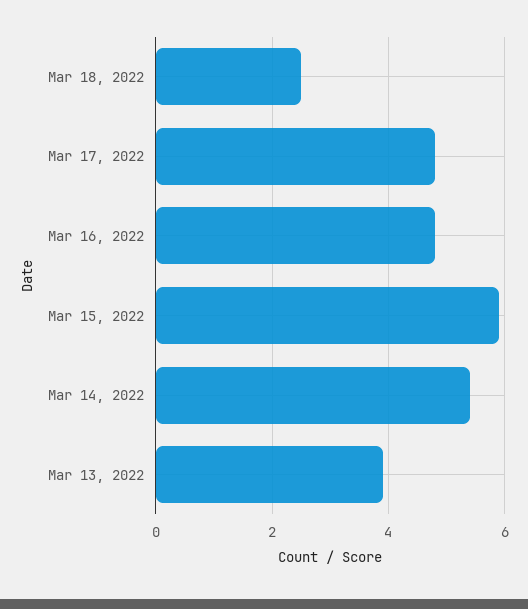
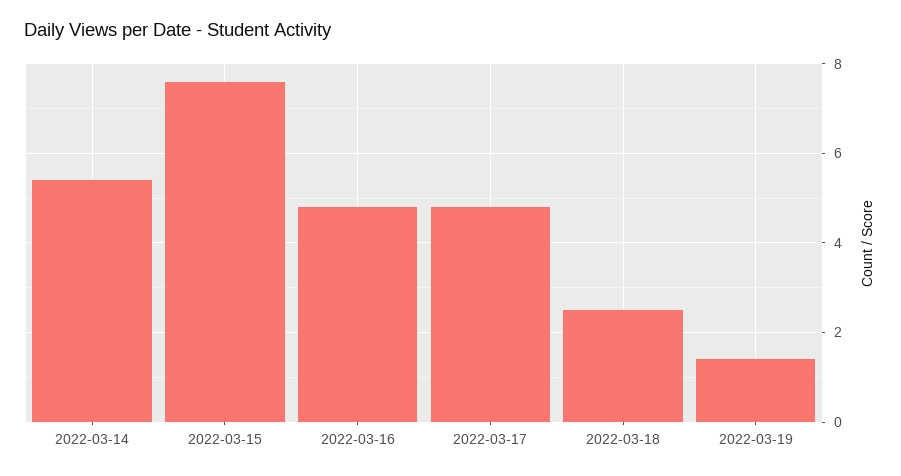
Mar 15, 2022: 6 -> 7.5
Mar 13, 2022: 4 -> none
2022-03-19: none -> 1.5

